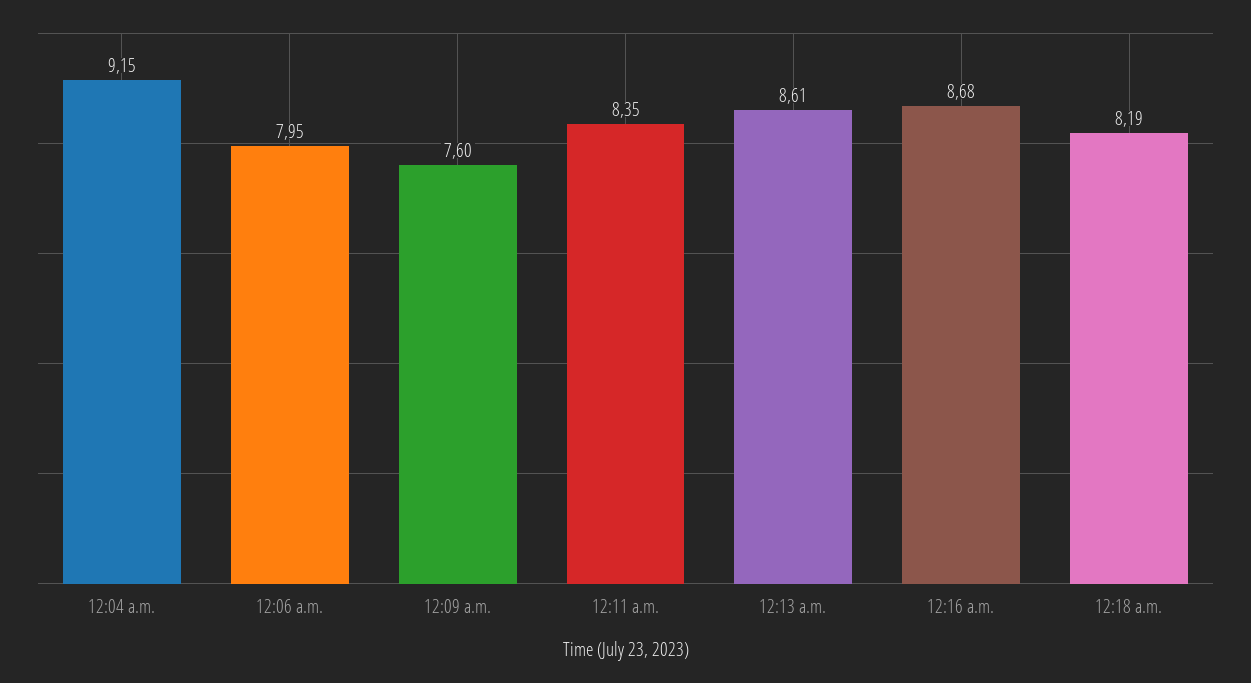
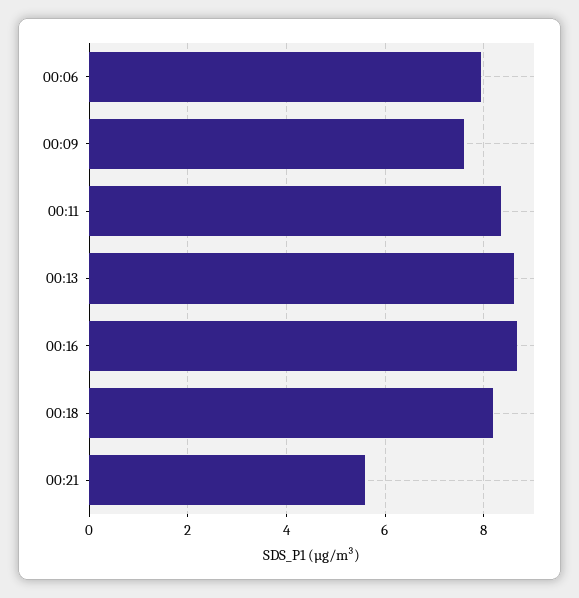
12:04 a.m.: 9.15 -> none
00:21: none -> 5.6

